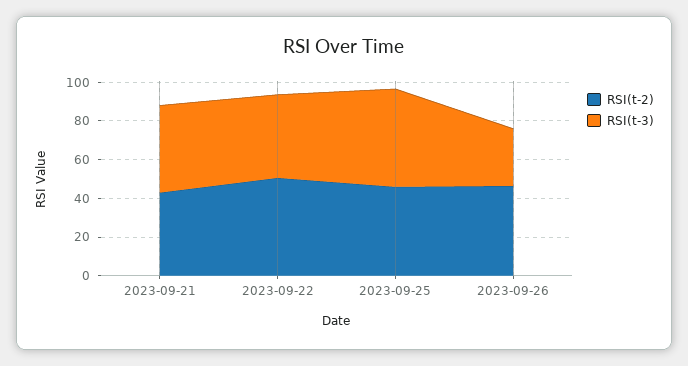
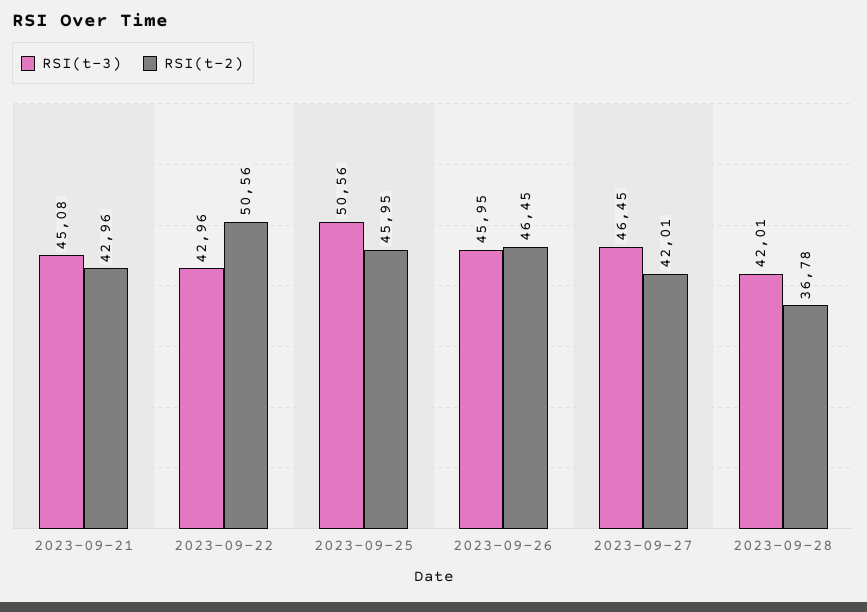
RSI(t-3), 2023-09-26: 30 -> 45.95
RSI(t-3), 2023-09-27: none -> 46.45
RSI(t-2), 2023-09-27: none -> 42.01
RSI(t-3), 2023-09-28: none -> 42.01
RSI(t-2), 2023-09-28: none -> 36.78

